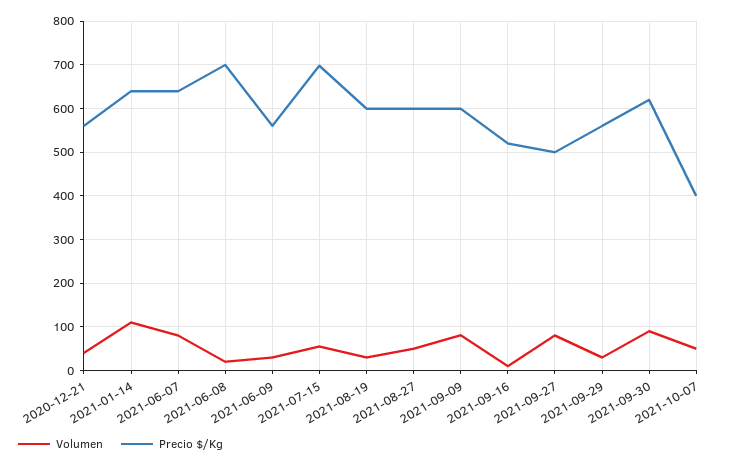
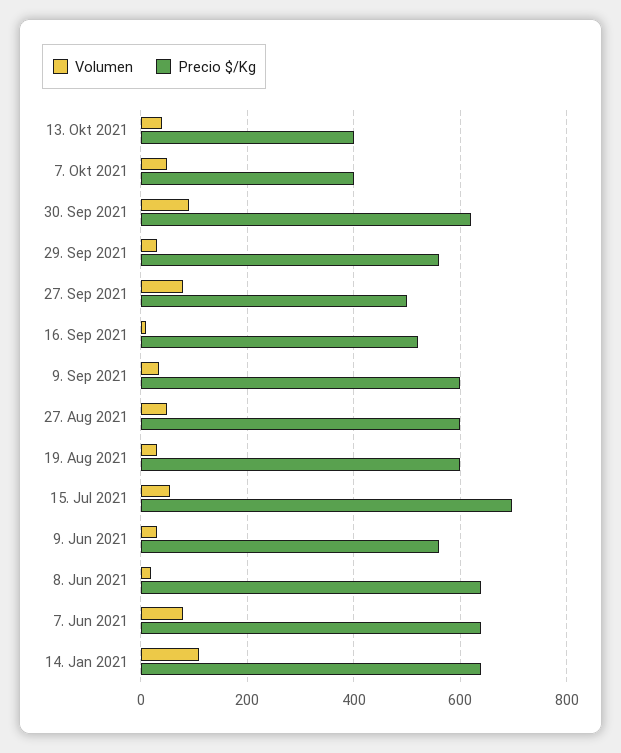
Volumen, 2020-12-21: 40 -> none
Precio $/Kg, 2020-12-21: 560 -> none
Precio $/Kg, 2021-06-08: 700 -> 640
Volumen, 2021-09-09: 80 -> 40
Volumen, 13. Okt 2021: none -> 40
Precio $/Kg, 13. Okt 2021: none -> 400

